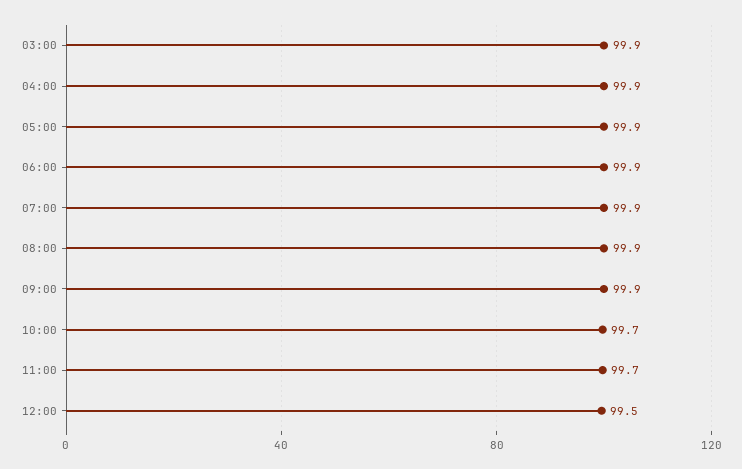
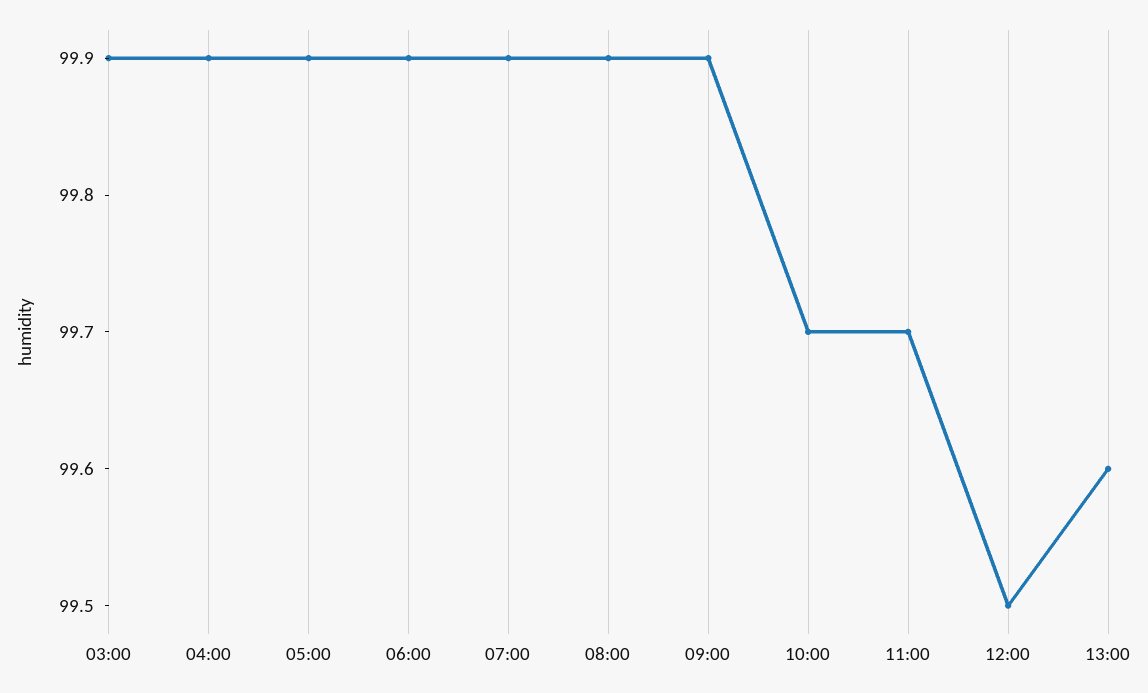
13:00: none -> 99.6

